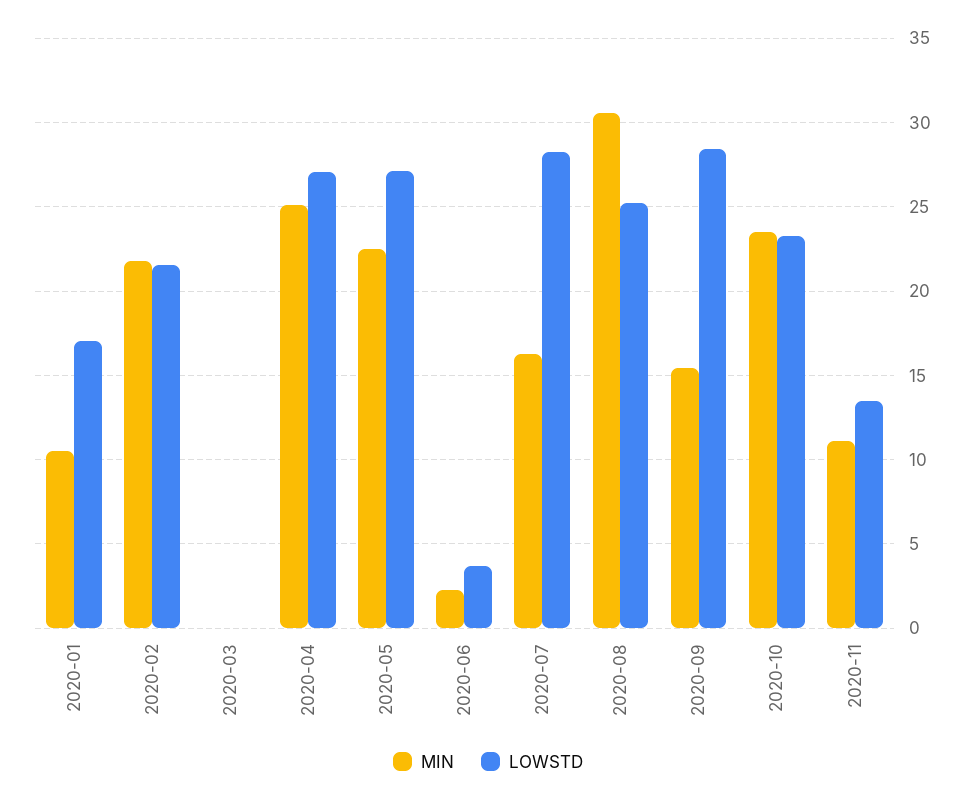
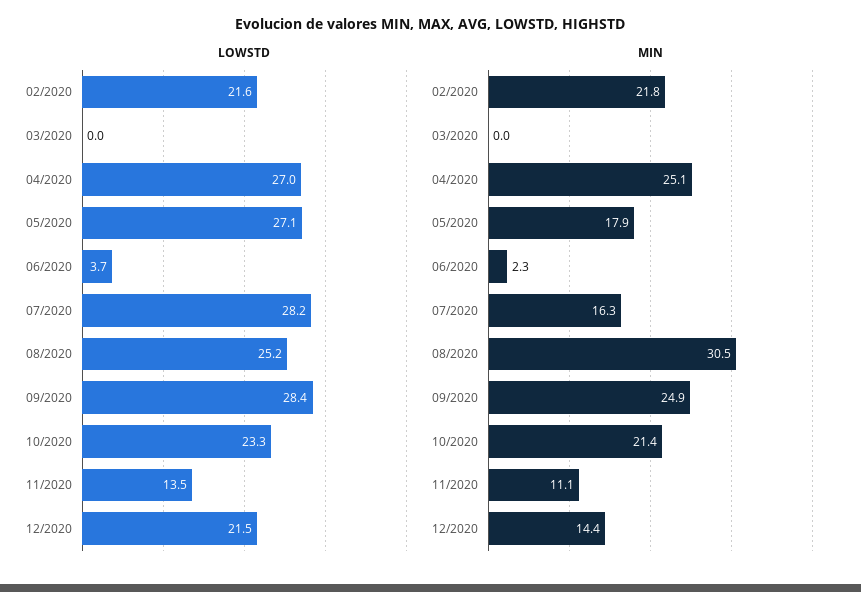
MIN, 2020-01: 10.5 -> none
LOWSTD, 2020-01: 17 -> none
MIN, 2020-05: 22.5 -> 17.9
MIN, 2020-09: 15.5 -> 24.9
MIN, 2020-10: 23.5 -> 21.4
LOWSTD, 12/2020: none -> 21.5
MIN, 12/2020: none -> 14.4

